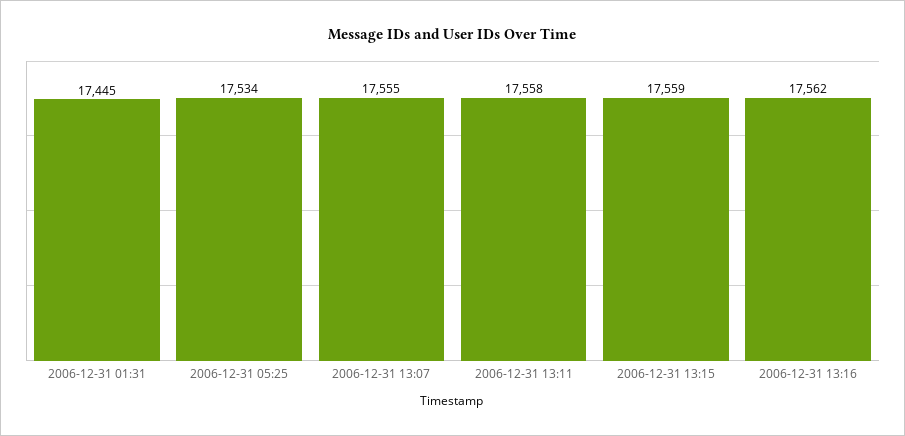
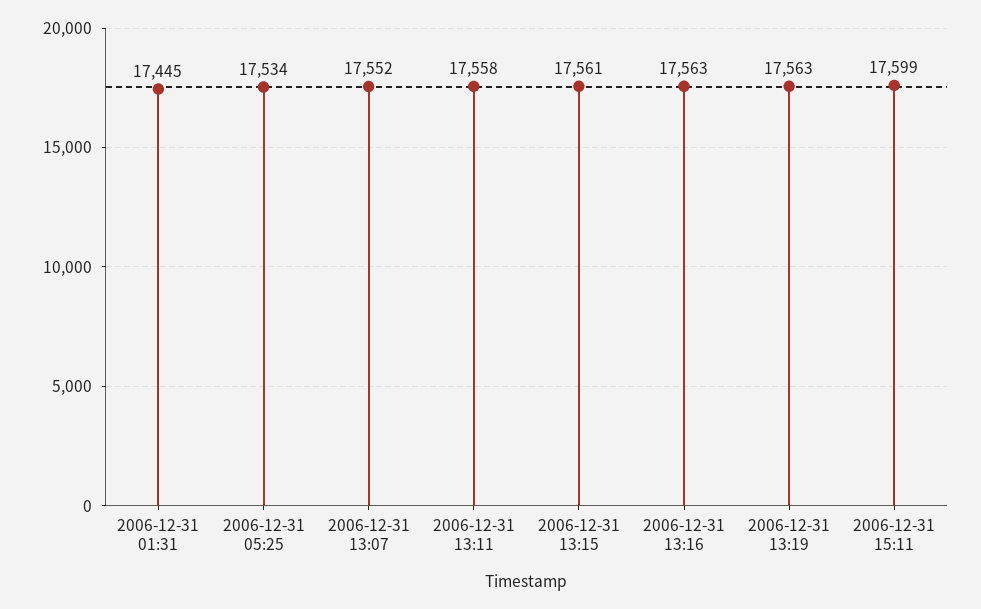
2006-12-31 13:07: 17555 -> 17552
2006-12-31 13:15: 17559 -> 17561
2006-12-31 13:16: 17562 -> 17563
2006-12-31 13:19: none -> 17563
2006-12-31 15:11: none -> 17599

